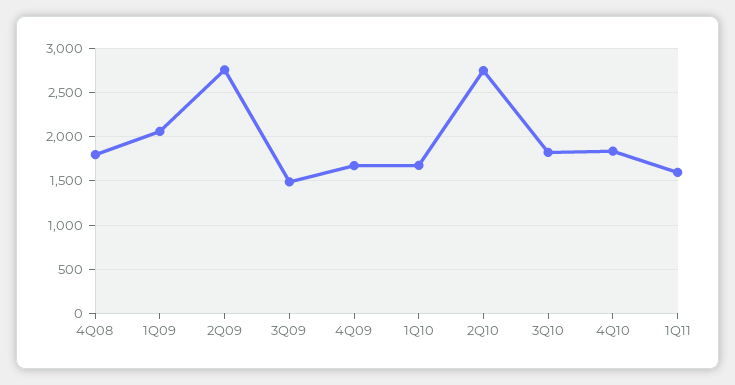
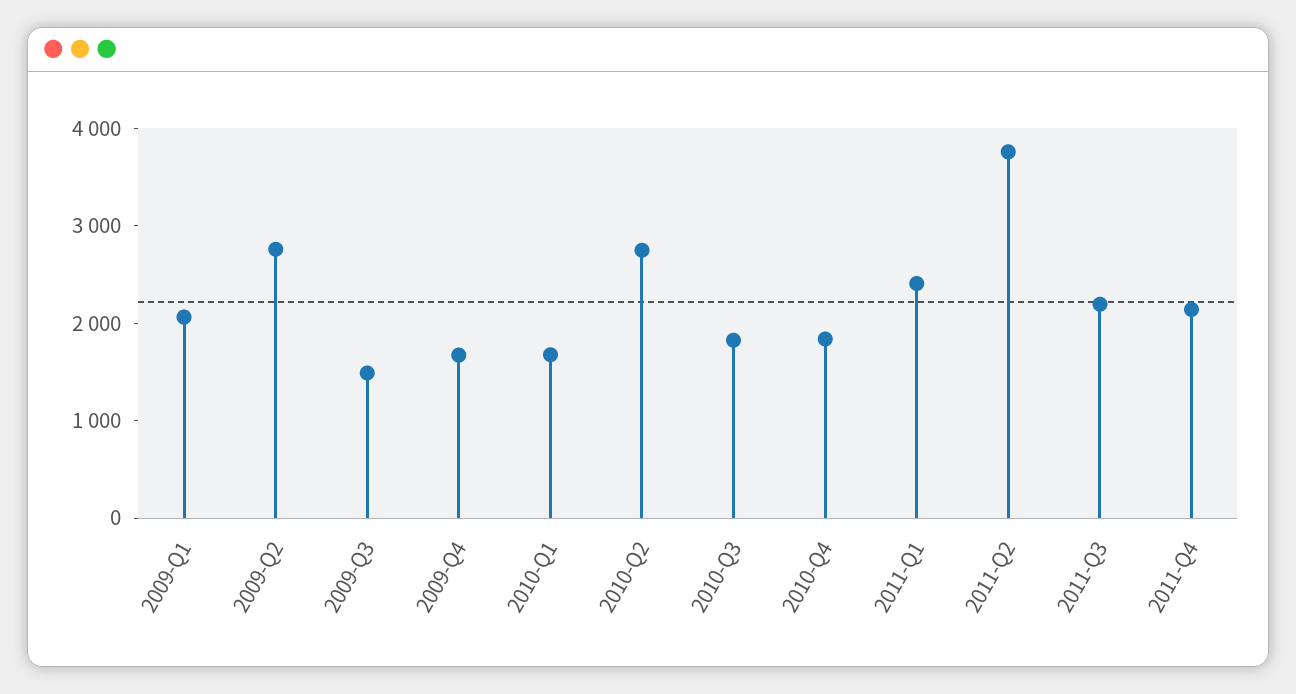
4Q08: 1800 -> none
1Q11: 1600 -> 2400
2011-Q2: none -> 3800
2011-Q3: none -> 2200
2011-Q4: none -> 2200

